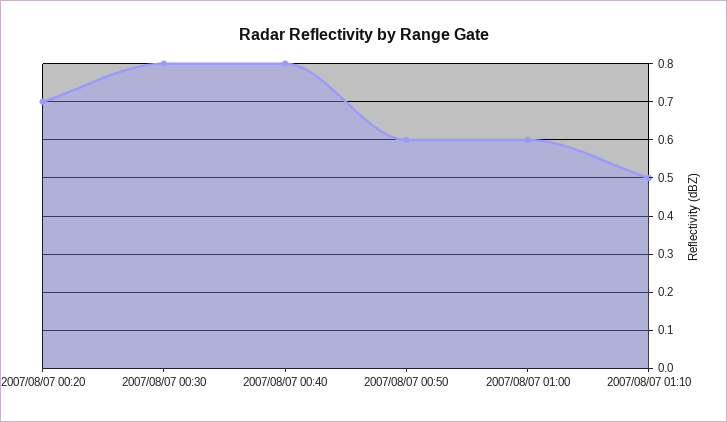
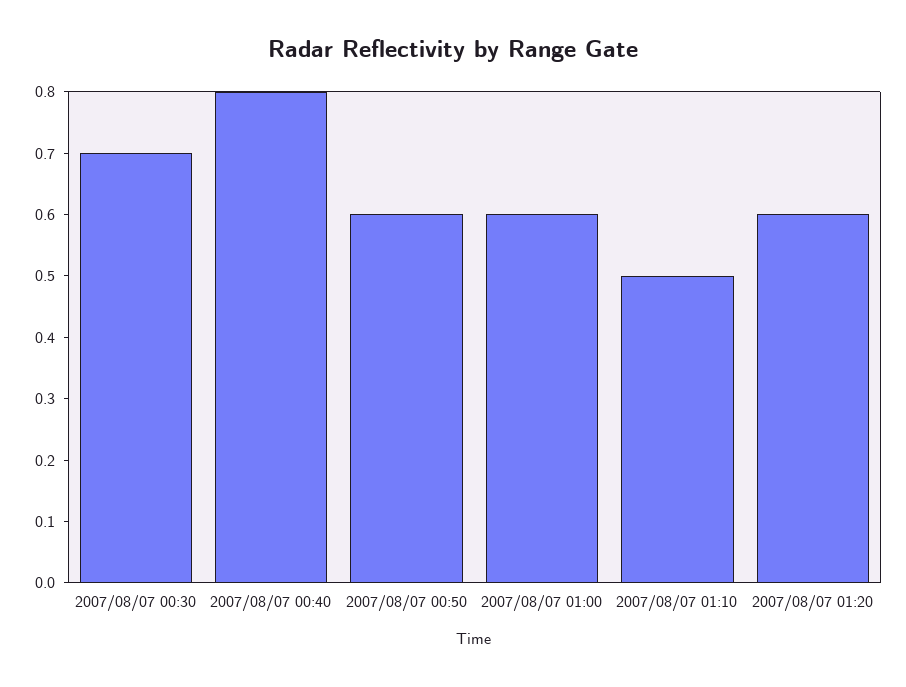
2007/08/07 00:20: 0.7 -> none
2007/08/07 00:30: 0.8 -> 0.7
2007/08/07 01:20: none -> 0.6

